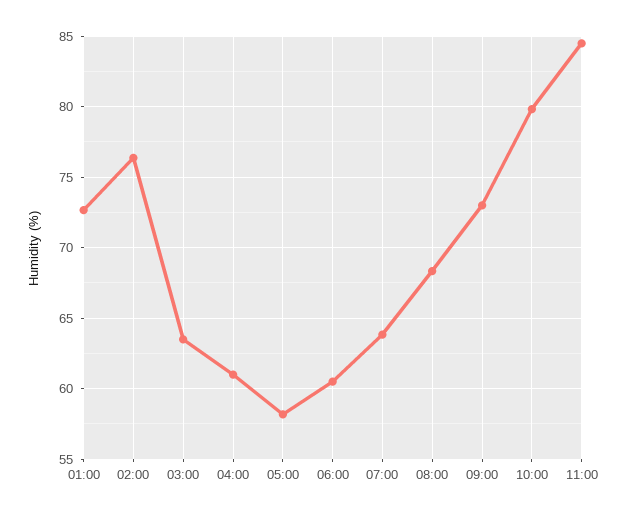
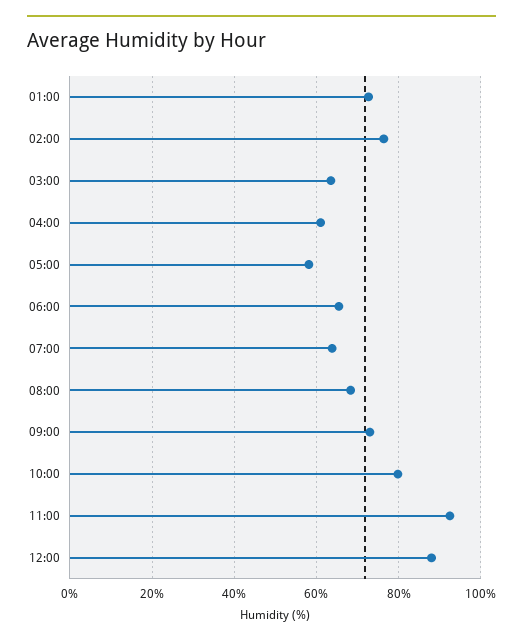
06:00: 60.5 -> 66
11:00: 84.5 -> 92
12:00: none -> 88

